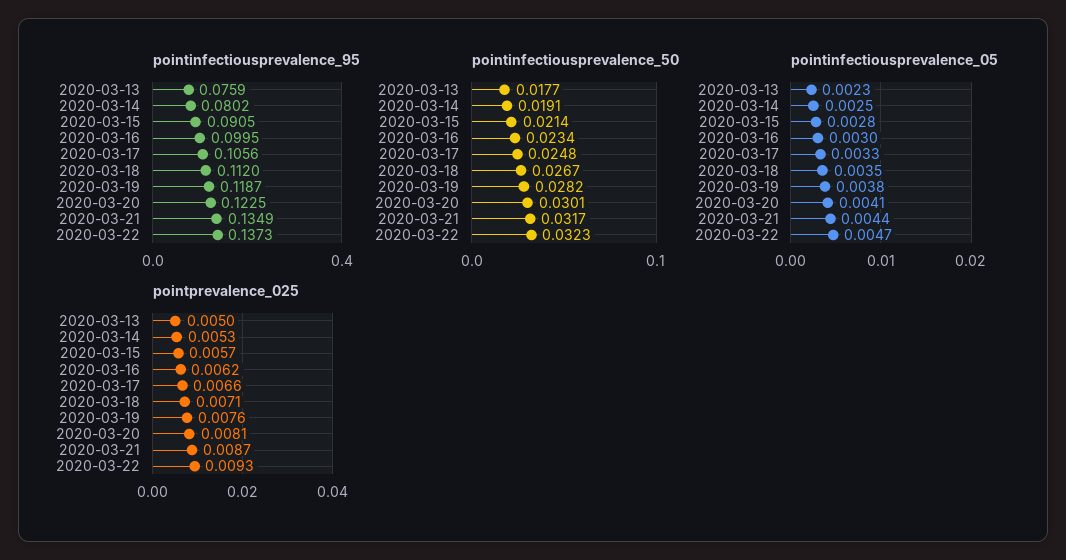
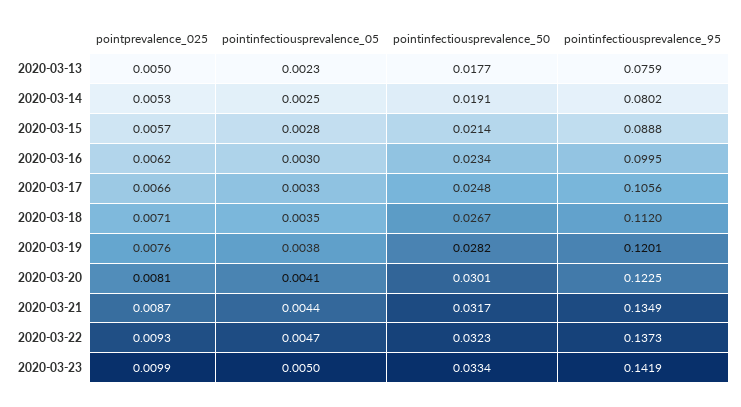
pointinfectiousprevalence_95, 2020-03-15: 0.0905 -> 0.0888
pointinfectiousprevalence_95, 2020-03-19: 0.1187 -> 0.1201
pointprevalence_025, 2020-03-23: none -> 0.0099
pointinfectiousprevalence_05, 2020-03-23: none -> 0.005
pointinfectiousprevalence_50, 2020-03-23: none -> 0.0334
pointinfectiousprevalence_95, 2020-03-23: none -> 0.1419

